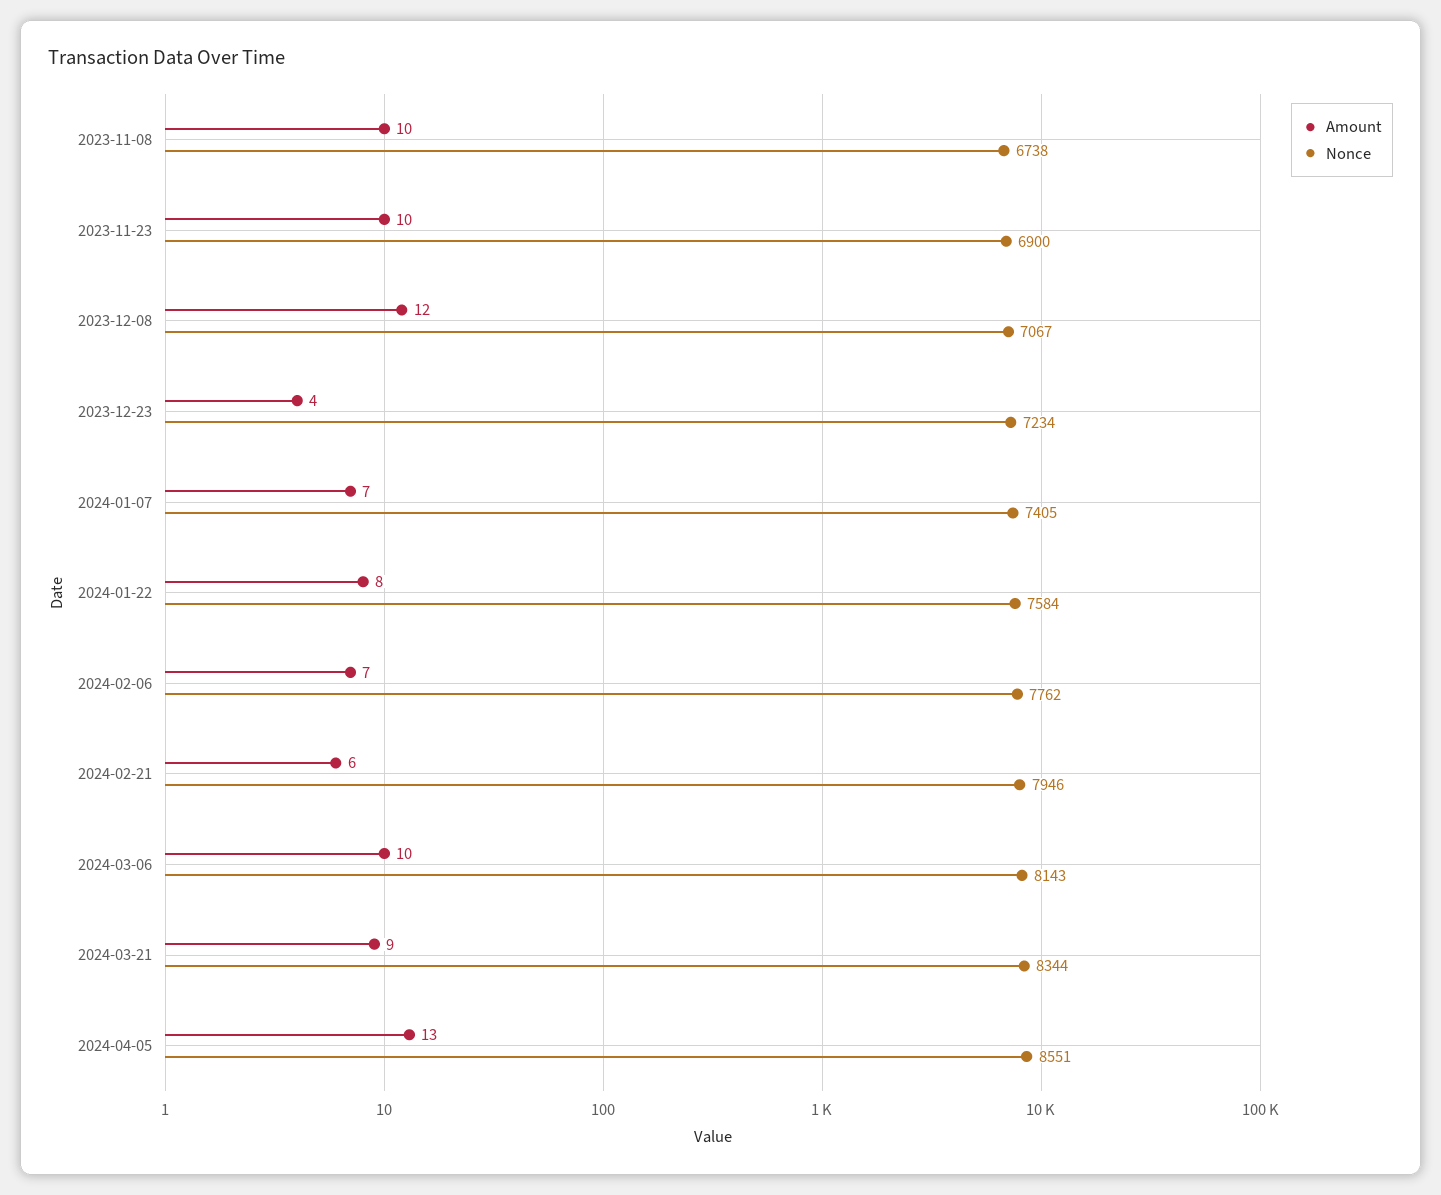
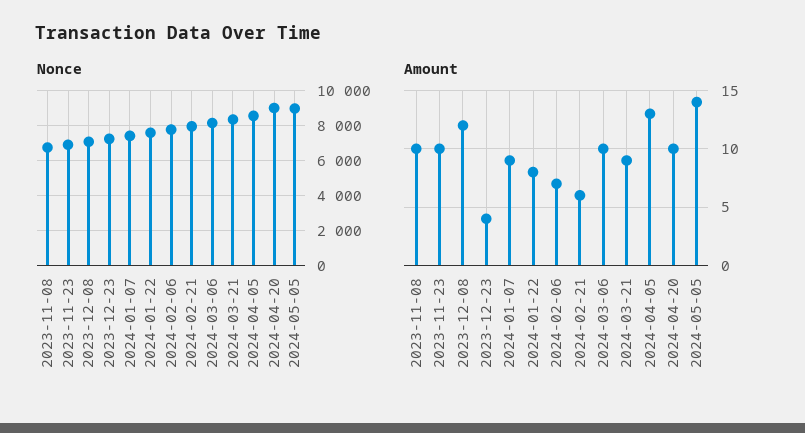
Amount, 2024-01-07: 7 -> 9
Nonce, 2024-04-20: none -> 9000
Nonce, 2024-05-05: none -> 9000
Amount, 2024-04-20: none -> 10
Amount, 2024-05-05: none -> 14

